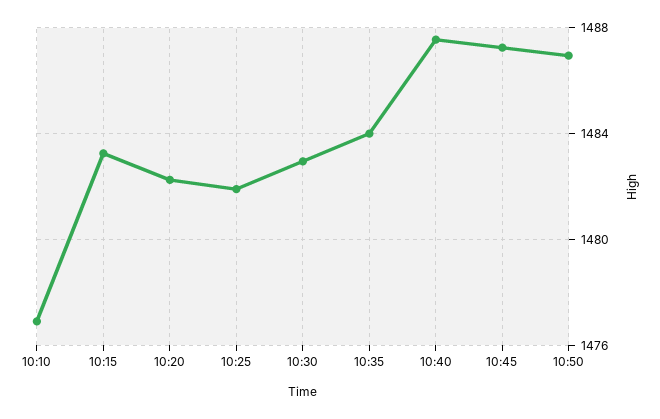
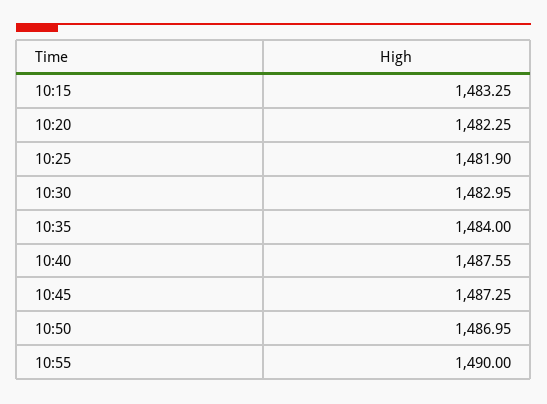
10:10: 1477 -> none
10:55: none -> 1490

